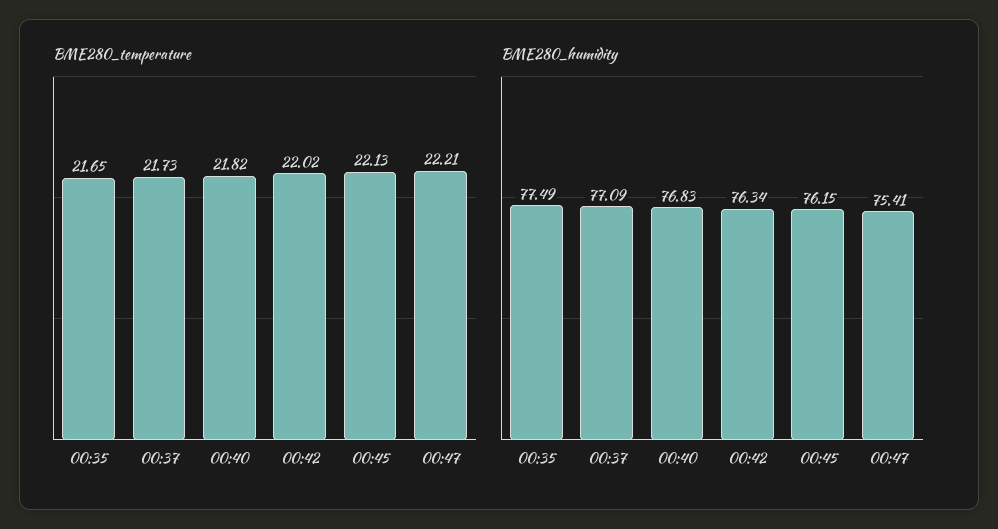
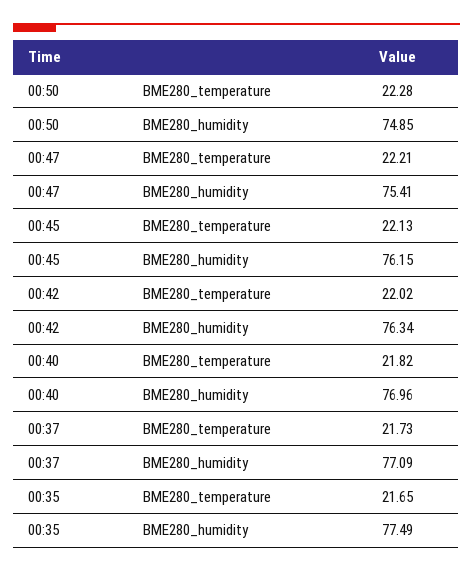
BME280_humidity, 00:40: 76.83 -> 76.96
BME280_temperature, 00:50: none -> 22.28
BME280_humidity, 00:50: none -> 74.85

